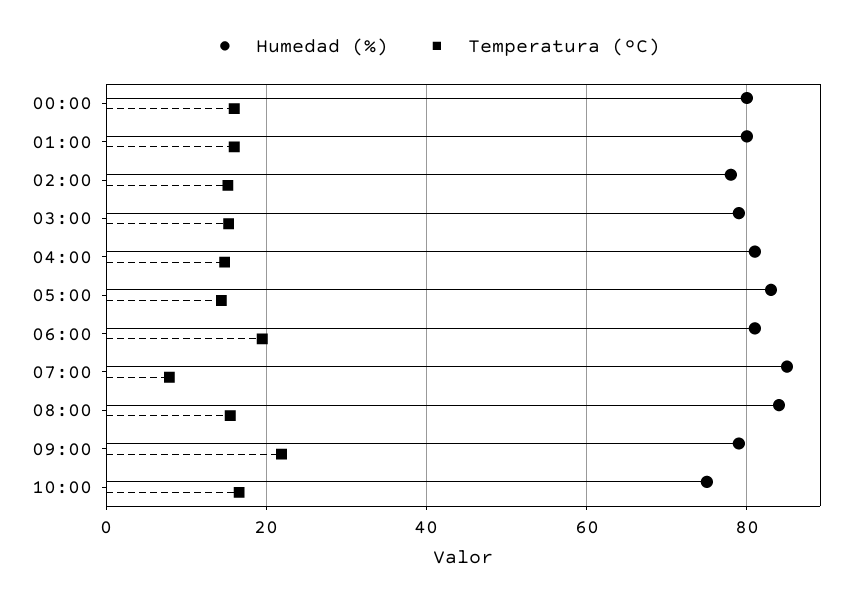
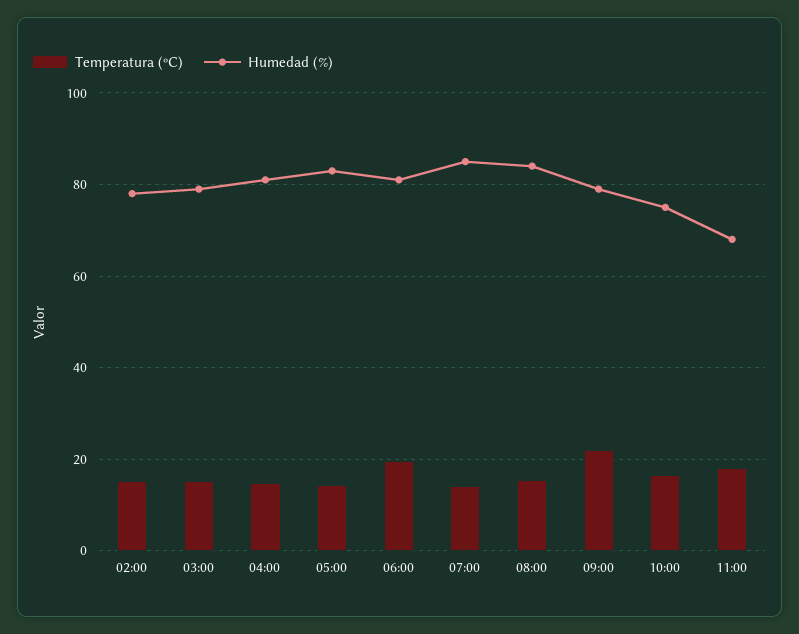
Humedad (%), 00:00: 80 -> none
Temperatura (ºC), 00:00: 16 -> none
Humedad (%), 01:00: 80 -> none
Temperatura (ºC), 01:00: 16 -> none
Temperatura (ºC), 07:00: 8 -> 14
Temperatura (ºC), 11:00: none -> 18
Humedad (%), 11:00: none -> 68

